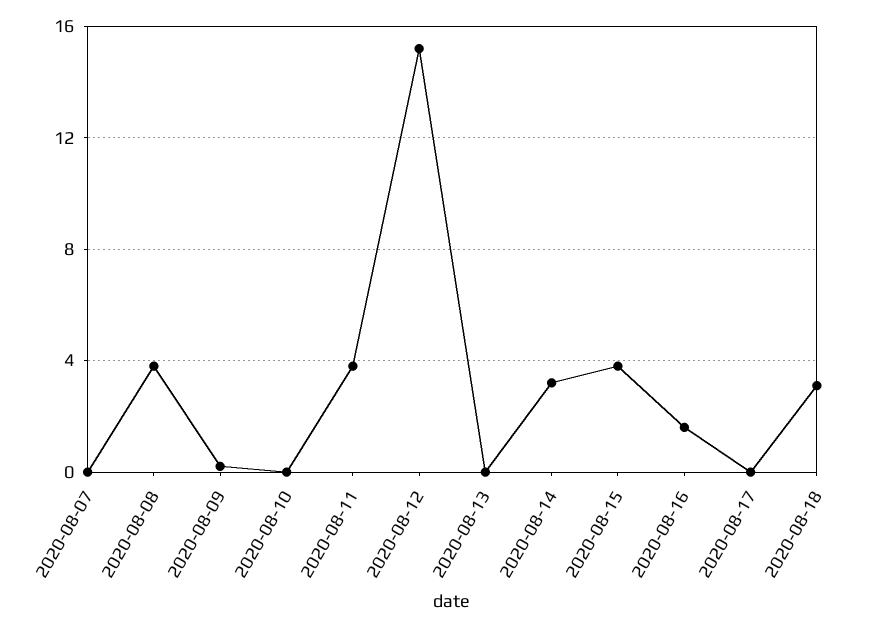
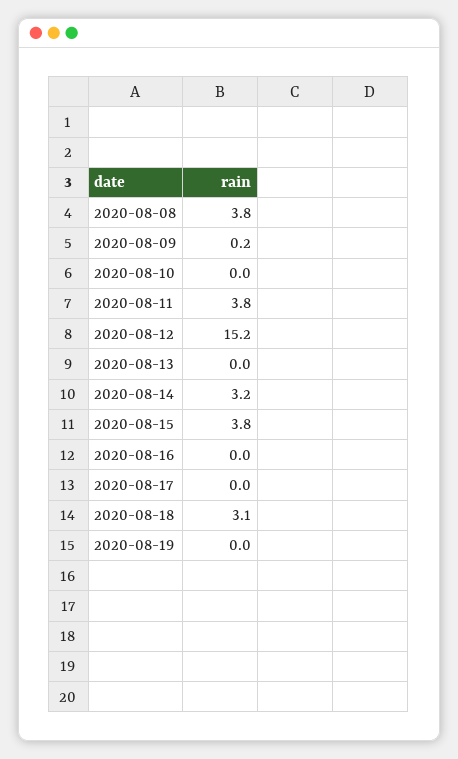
2020-08-07: 0 -> none
2020-08-16: 1.5 -> 0
2020-08-19: none -> 0

